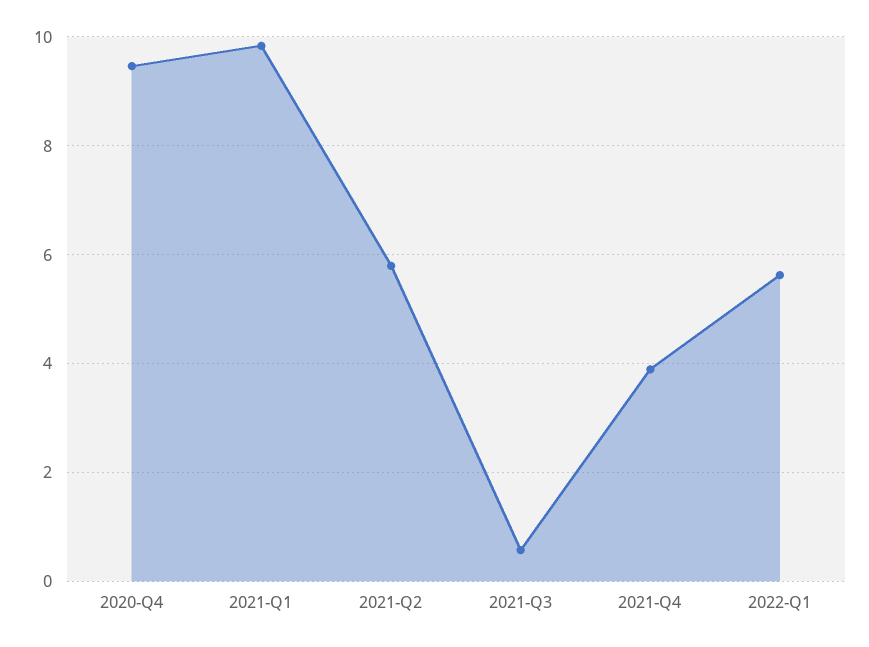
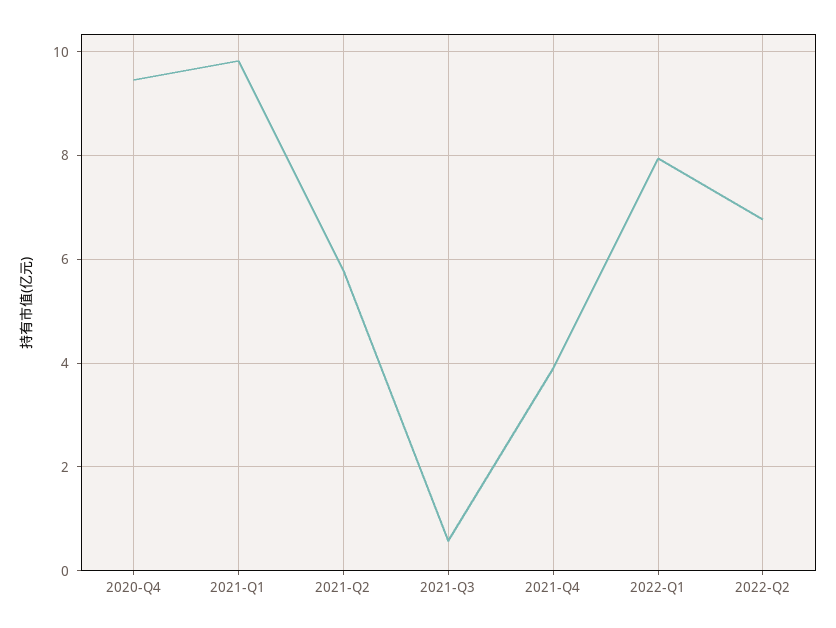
2022-Q1: 5.6 -> 8
2022-Q2: none -> 6.8

